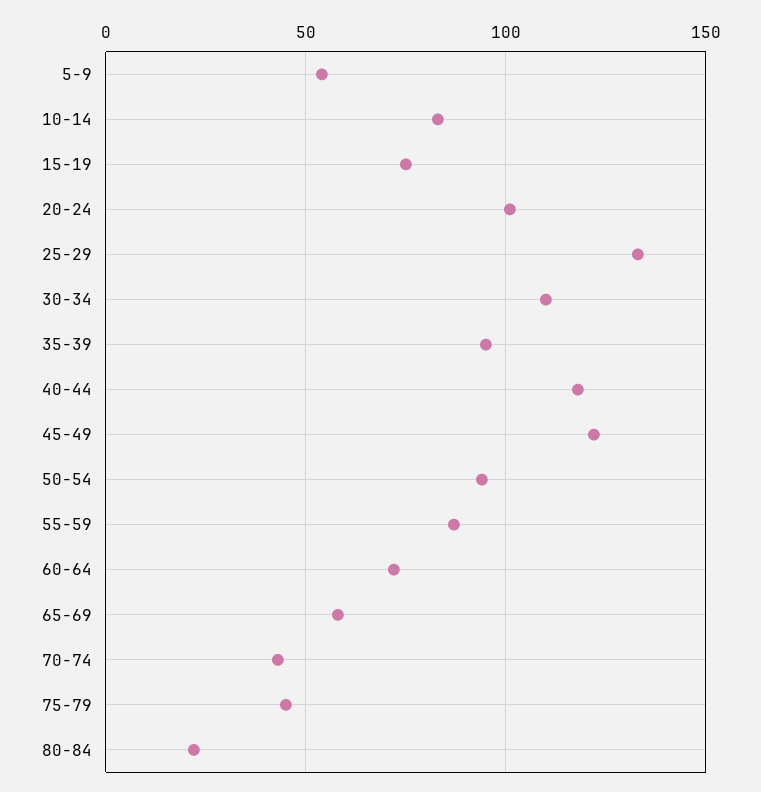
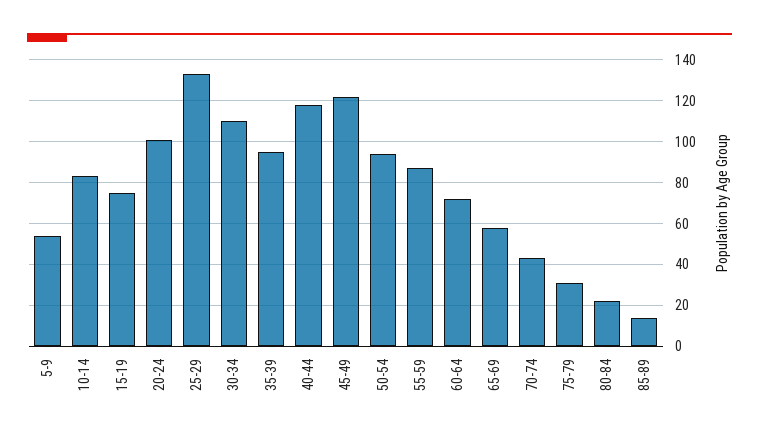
75-79: 45 -> 30
85-89: none -> 15

